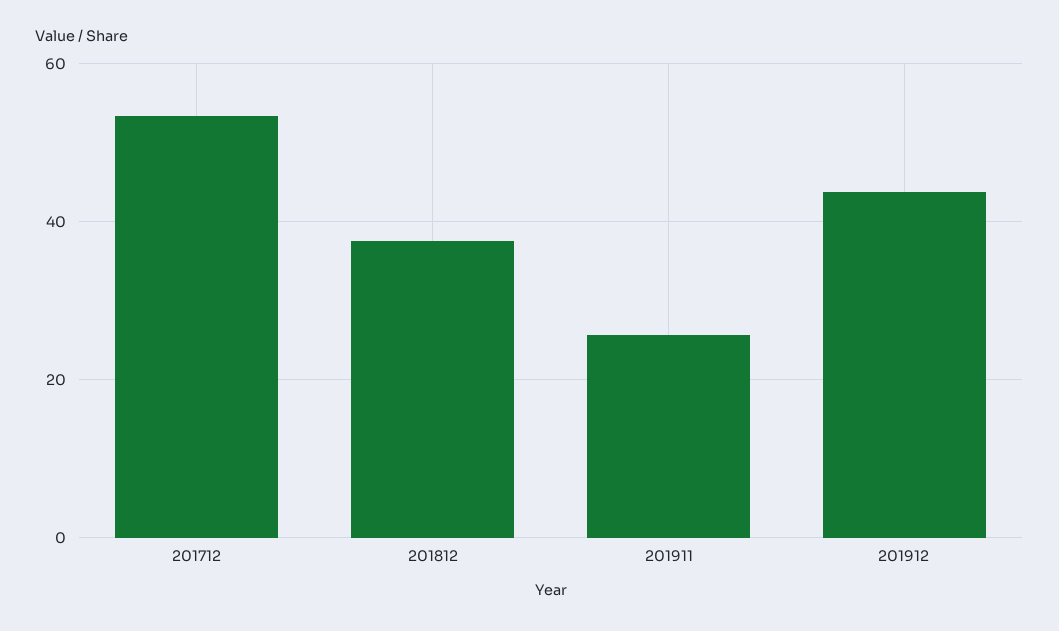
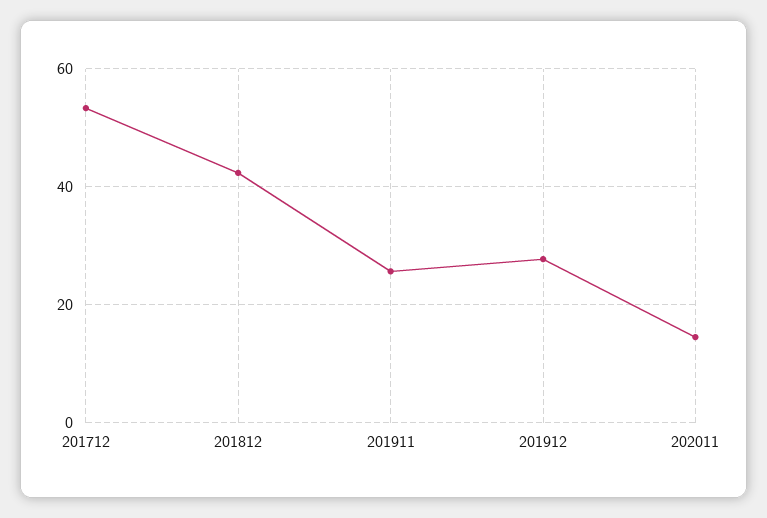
201812: 38 -> 42
201912: 44 -> 28
202011: none -> 14

